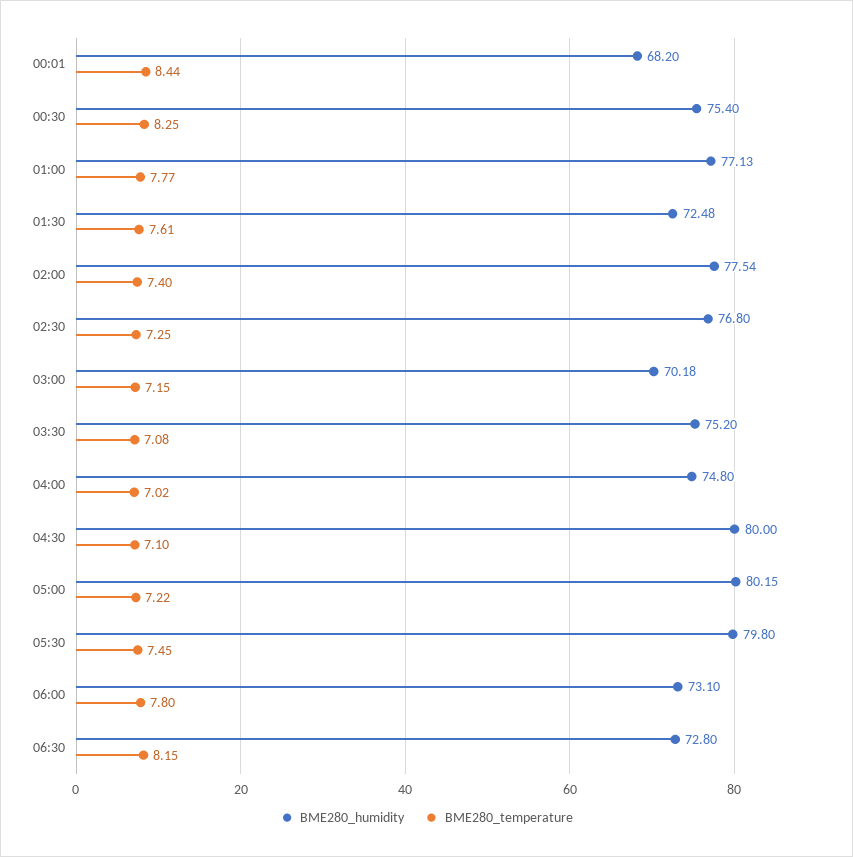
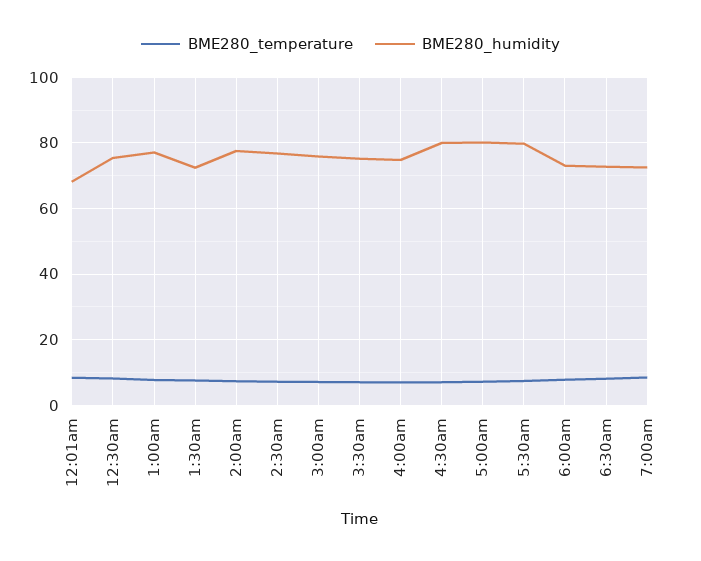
BME280_humidity, 03:00: 70.18 -> 76
BME280_temperature, 7:00am: none -> 8
BME280_humidity, 7:00am: none -> 72

